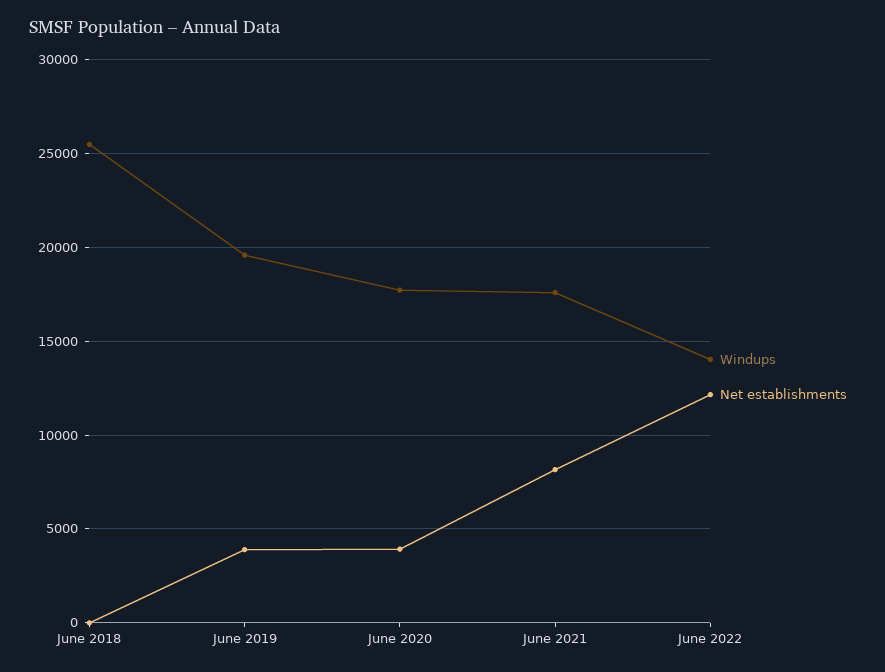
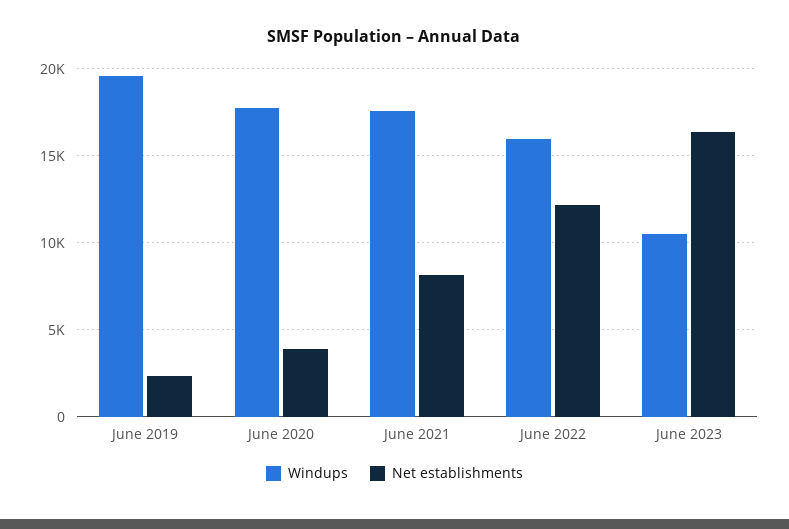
Windups, June 2018: 25500 -> none
Net establishments, June 2018: 0 -> none
Net establishments, June 2019: 4000 -> 2500
Windups, June 2022: 14000 -> 16000
Windups, June 2023: none -> 10500
Net establishments, June 2023: none -> 16500

